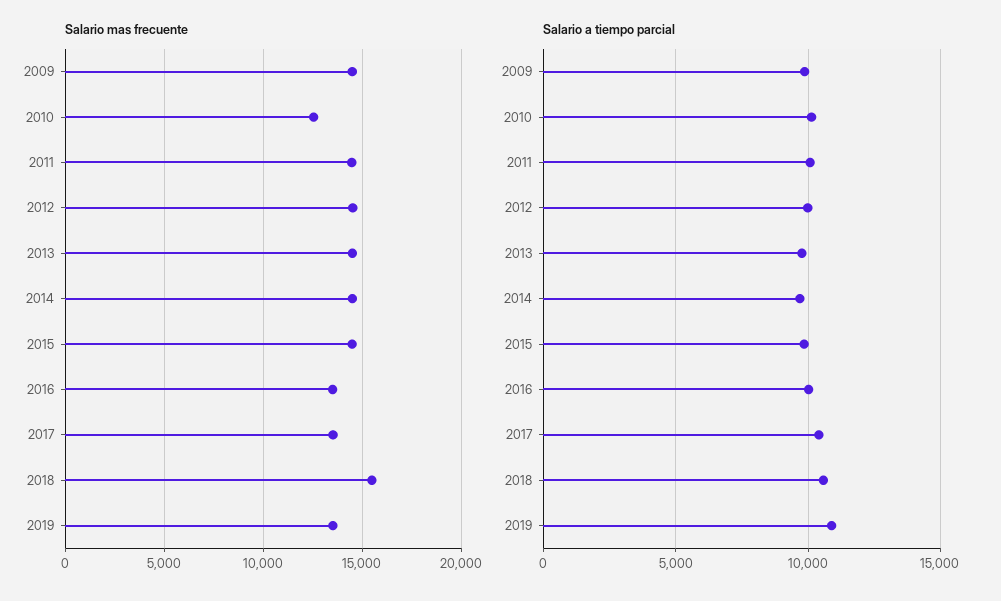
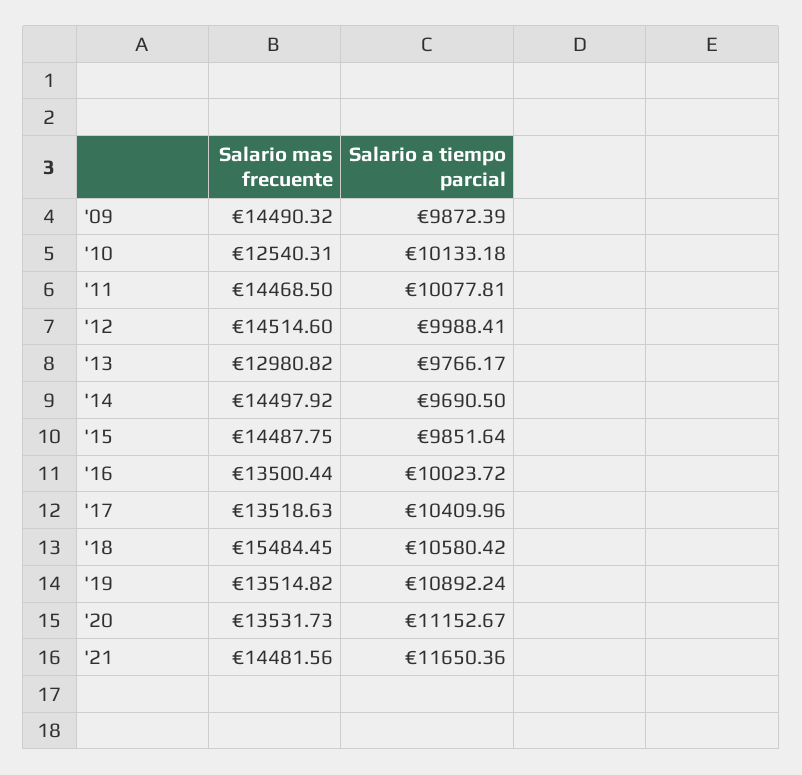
Salario mas frecuente, 2013: 14500 -> 12980.82
Salario mas frecuente, '20: none -> 13531.73
Salario a tiempo parcial, '20: none -> 11152.67
Salario mas frecuente, '21: none -> 14481.56
Salario a tiempo parcial, '21: none -> 11650.36

